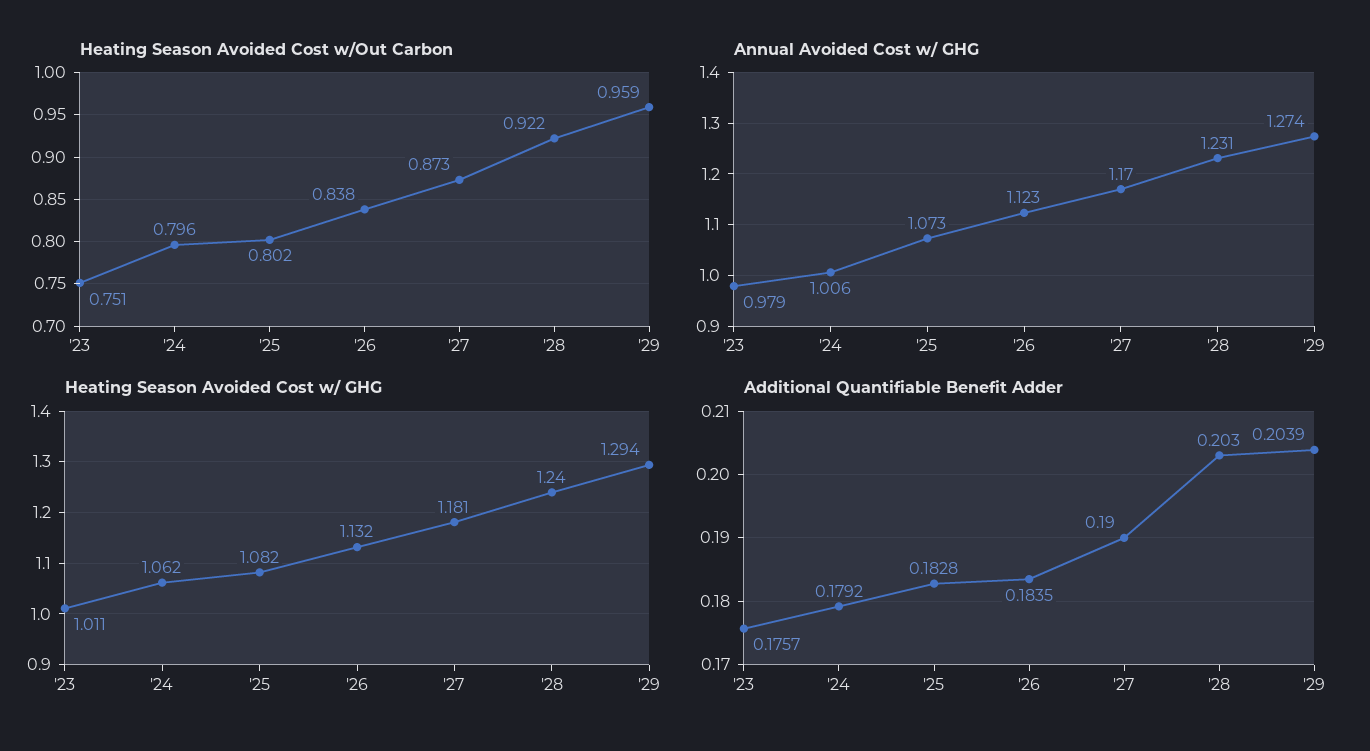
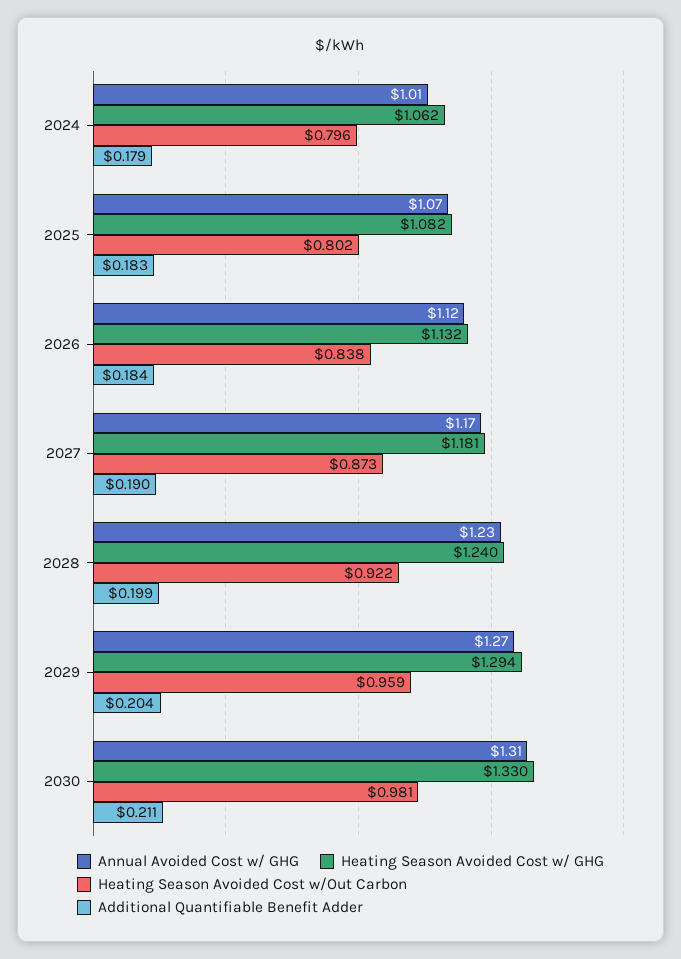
Heating Season Avoided Cost w/Out Carbon, '23: 0.751 -> none
Annual Avoided Cost w/ GHG, '23: 0.979 -> none
Heating Season Avoided Cost w/ GHG, '23: 1.011 -> none
Additional Quantifiable Benefit Adder, '23: 0.1757 -> none
Additional Quantifiable Benefit Adder, '28: 0.203 -> 0.199
Annual Avoided Cost w/ GHG, 2030: none -> 1.31
Heating Season Avoided Cost w/ GHG, 2030: none -> 1.33
Heating Season Avoided Cost w/Out Carbon, 2030: none -> 0.981
Additional Quantifiable Benefit Adder, 2030: none -> 0.211

